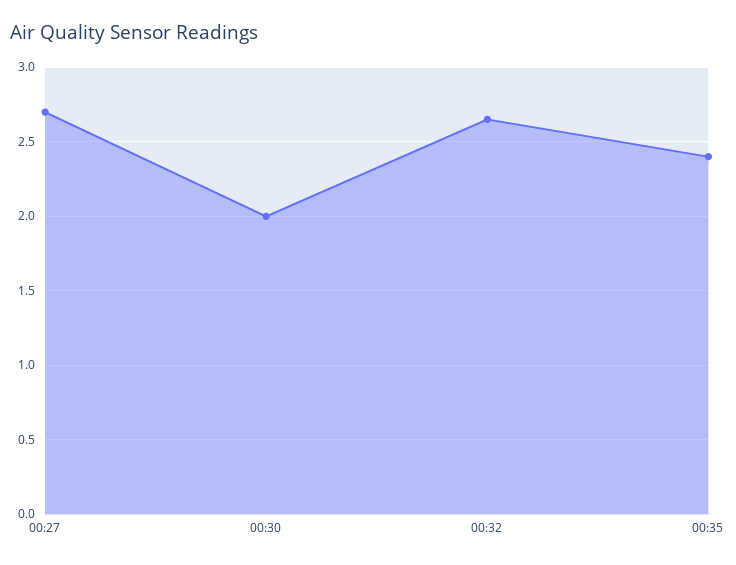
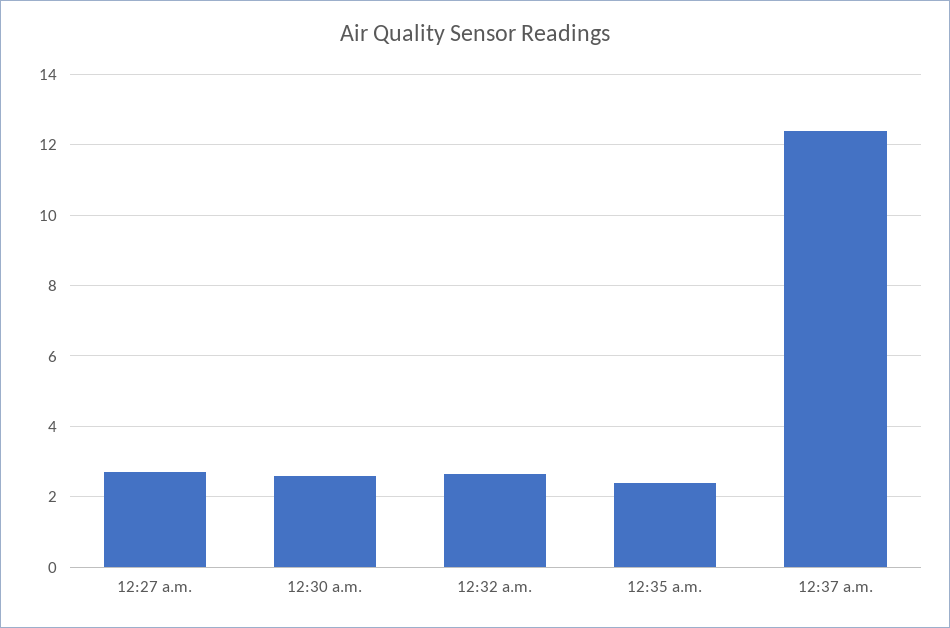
00:30: 2 -> 2.6
12:37 a.m.: none -> 12.4

